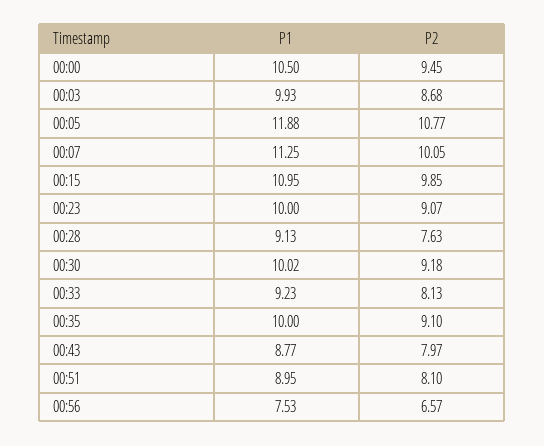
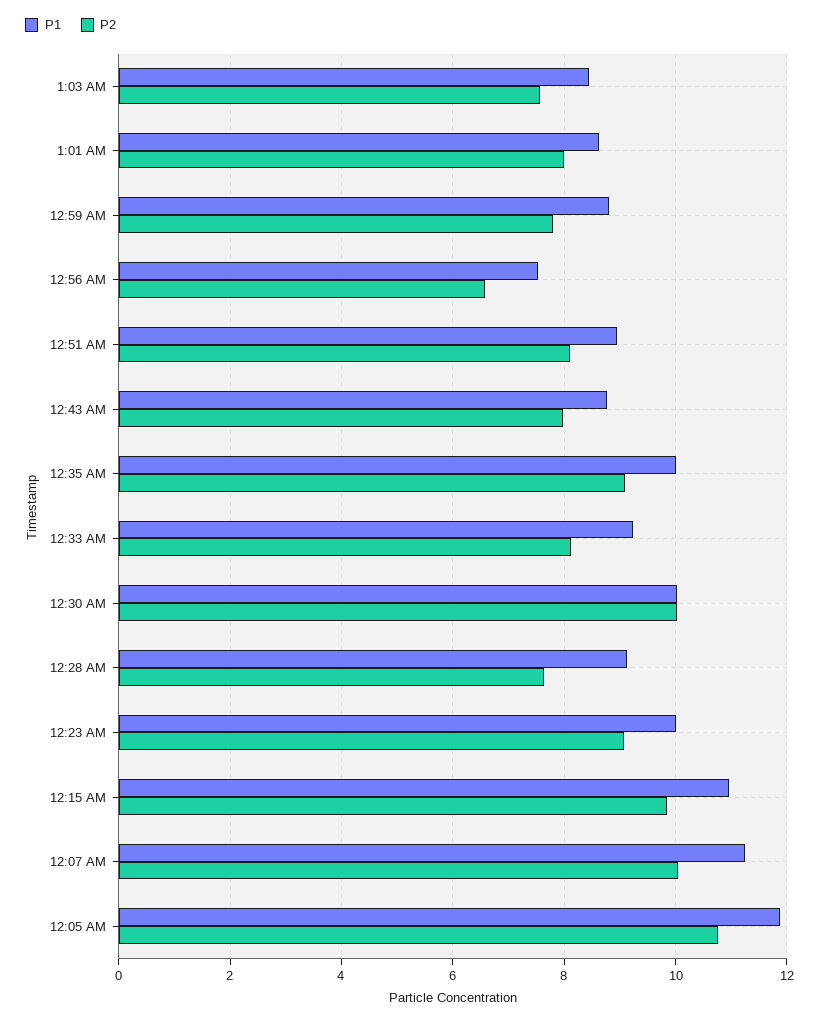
P1, 00:00: 10.5 -> none
P2, 00:00: 9.45 -> none
P1, 00:03: 9.93 -> none
P2, 00:03: 8.68 -> none
P2, 00:30: 9.18 -> 10
P1, 1:03 AM: none -> 8.4
P2, 1:03 AM: none -> 7.6
P1, 1:01 AM: none -> 8.6
P2, 1:01 AM: none -> 8
P1, 12:59 AM: none -> 8.8
P2, 12:59 AM: none -> 7.8

